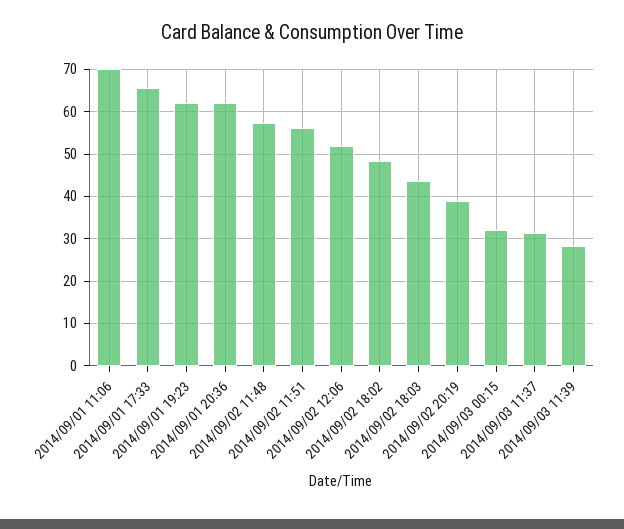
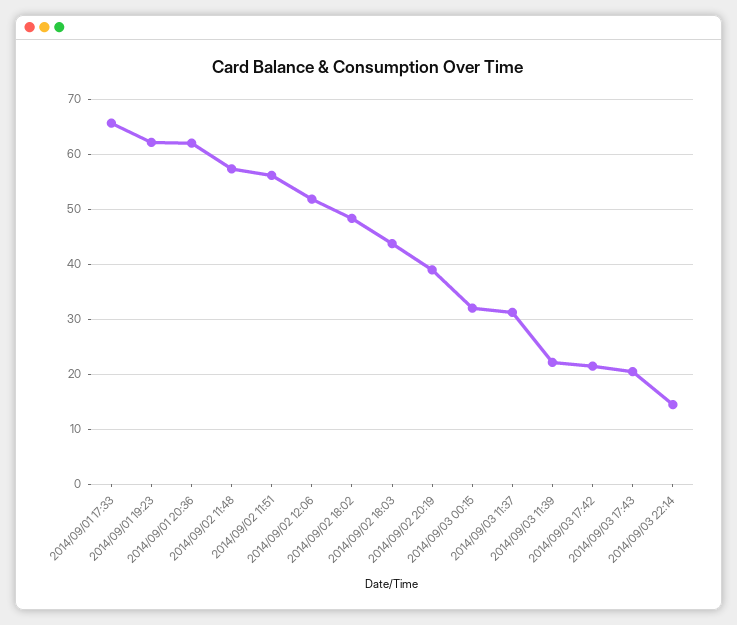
2014/09/01 11:06: 70 -> none
2014/09/03 11:39: 28 -> 22
2014/09/03 17:42: none -> 22
2014/09/03 17:43: none -> 20
2014/09/03 22:14: none -> 14

